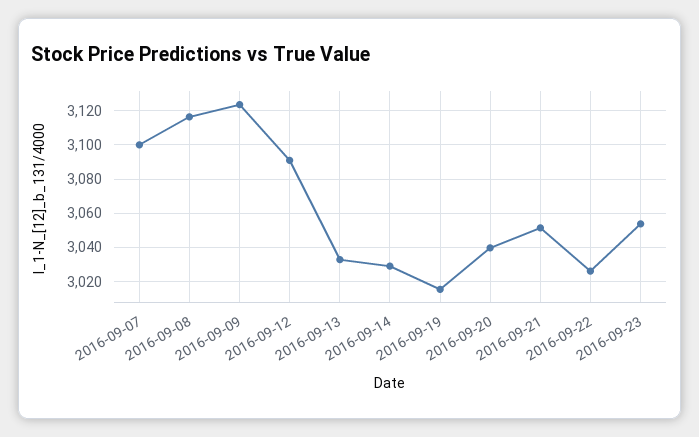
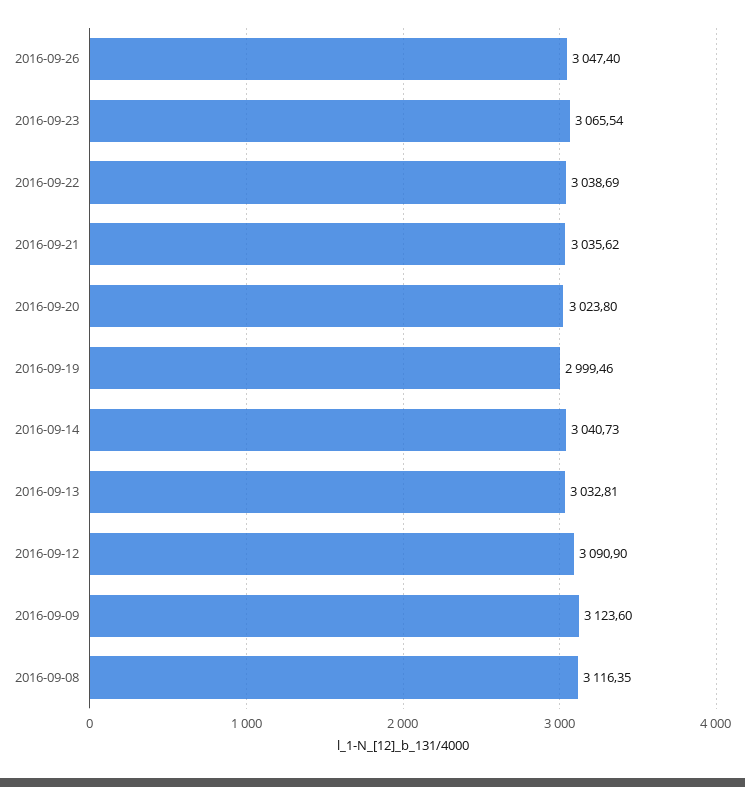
2016-09-07: 3100 -> none
2016-09-14: 3030 -> 3040.73
2016-09-19: 3015 -> 2999.46
2016-09-20: 3040 -> 3023.8
2016-09-21: 3050 -> 3035.62
2016-09-22: 3025 -> 3038.69
2016-09-23: 3055 -> 3065.54
2016-09-26: none -> 3047.4

